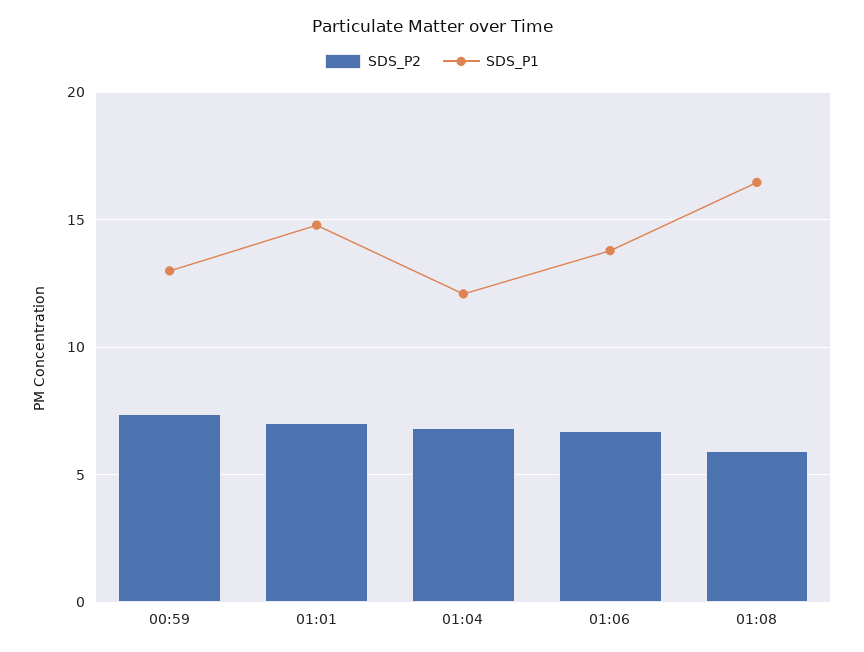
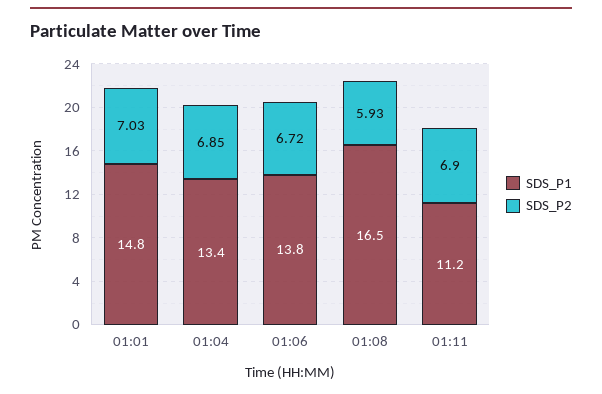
SDS_P2, 00:59: 7.5 -> none
SDS_P1, 00:59: 13 -> none
SDS_P1, 01:04: 12 -> 13.4
SDS_P1, 01:11: none -> 11.2
SDS_P2, 01:11: none -> 6.9

